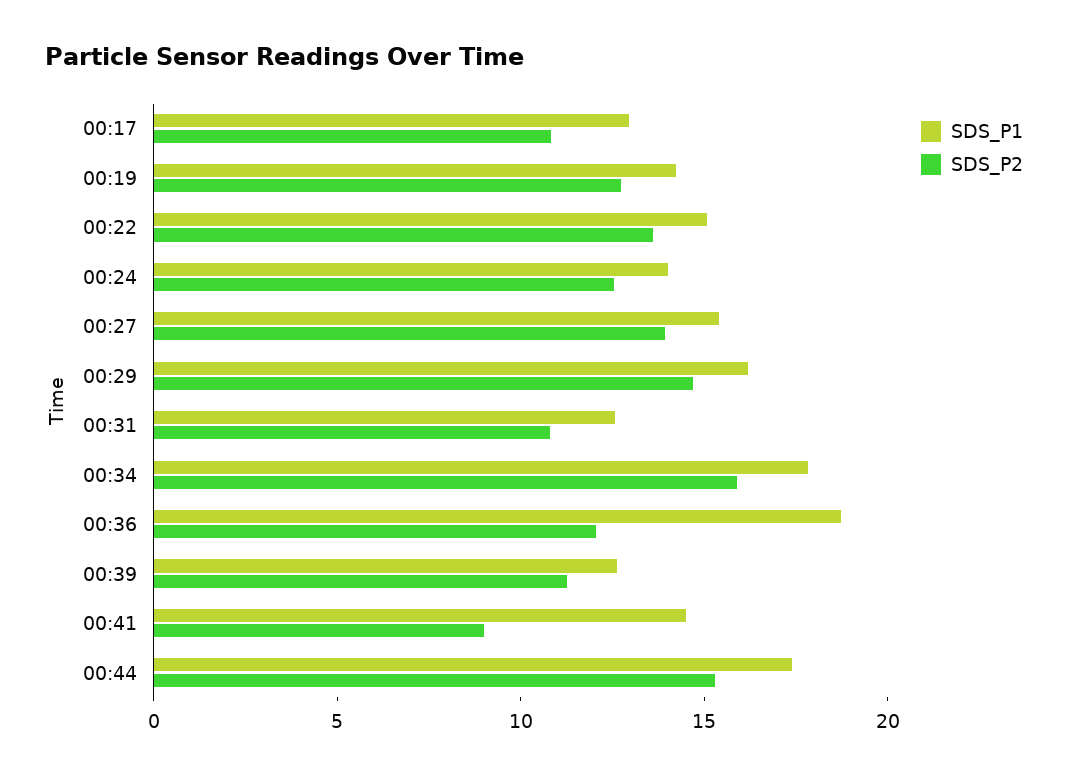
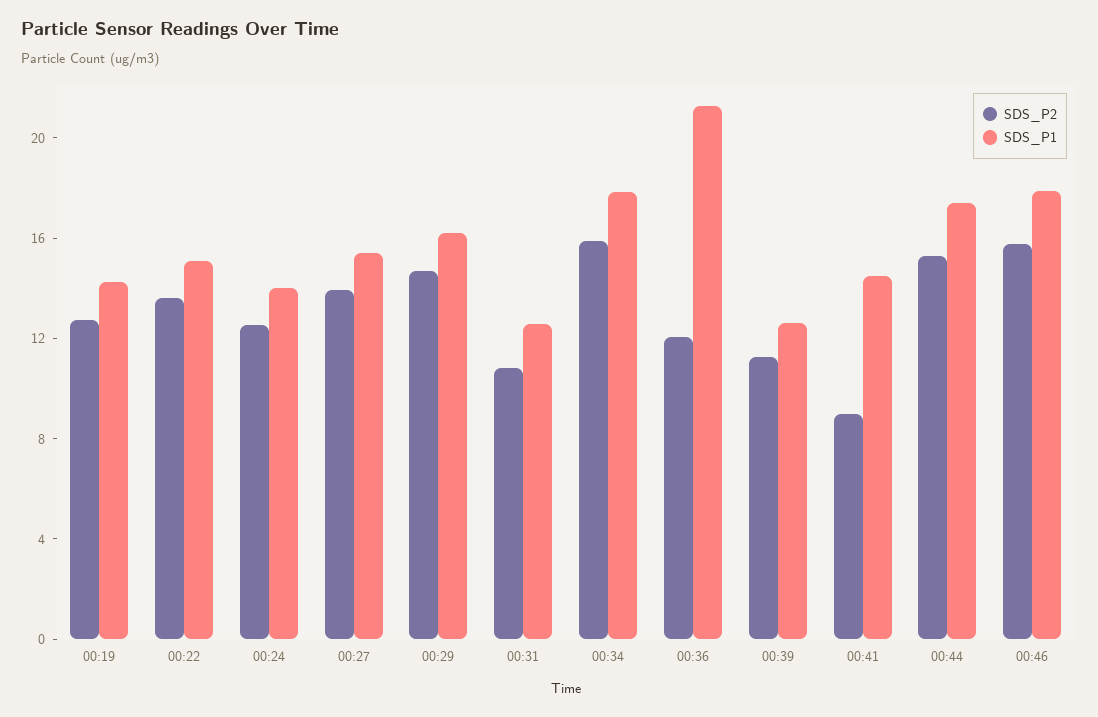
SDS_P1, 00:17: 13 -> none
SDS_P2, 00:17: 11 -> none
SDS_P1, 00:36: 19 -> 21
SDS_P2, 00:46: none -> 16
SDS_P1, 00:46: none -> 18

